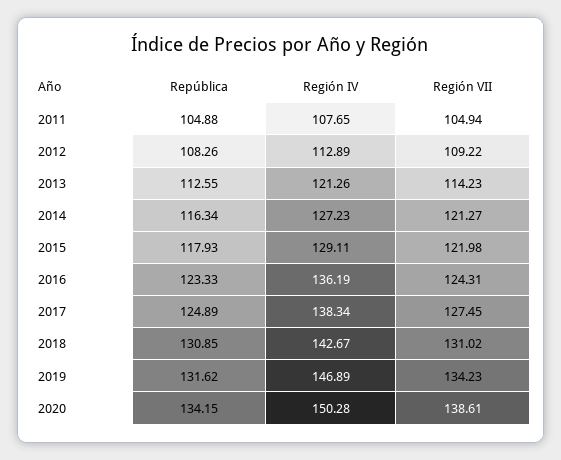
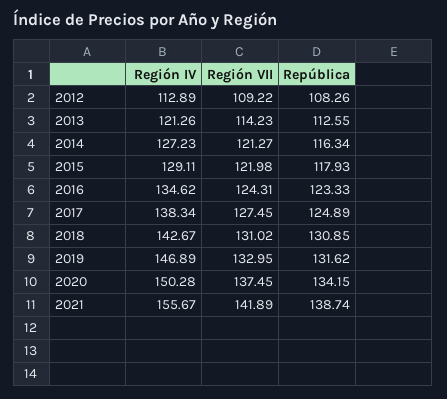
República, 2011: 104.88 -> none
Región IV, 2011: 107.65 -> none
Región VII, 2011: 104.94 -> none
Región IV, 2016: 136.19 -> 134.62
Región VII, 2019: 134.23 -> 132.95
Región VII, 2020: 138.61 -> 137.45
Región IV, 2021: none -> 155.67
Región VII, 2021: none -> 141.89
República, 2021: none -> 138.74

